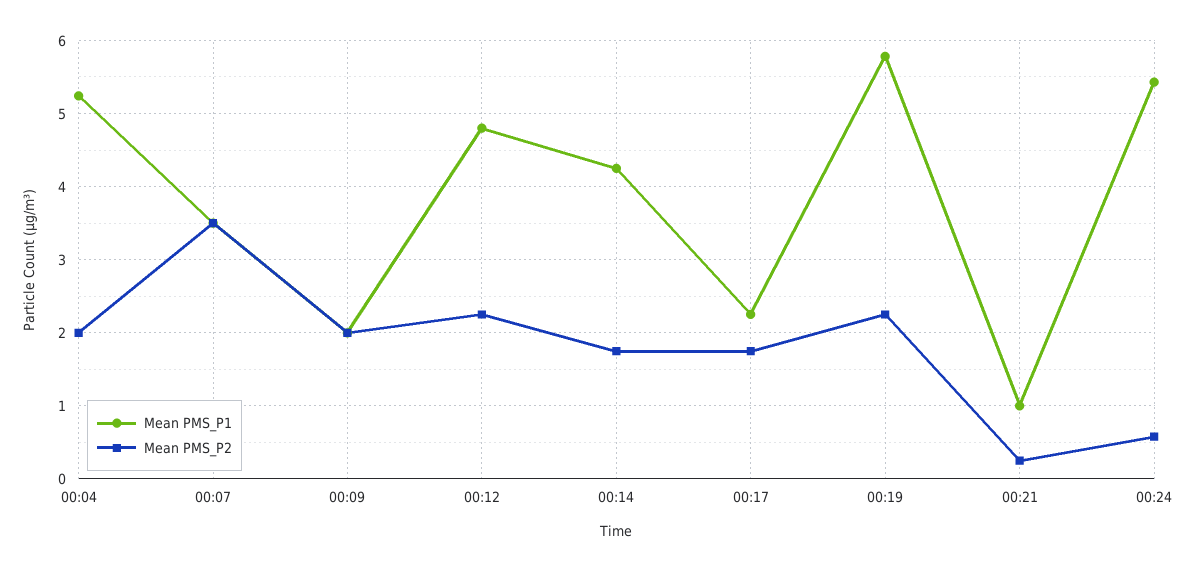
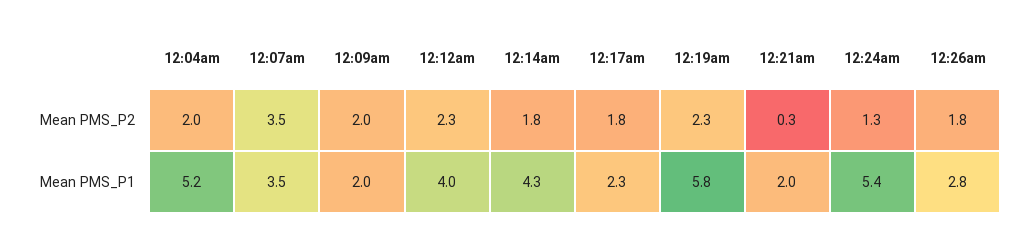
Mean PMS_P1, 00:12: 4.8 -> 4
Mean PMS_P1, 00:21: 1 -> 2
Mean PMS_P2, 00:24: 0.6 -> 1.3
Mean PMS_P2, 12:26am: none -> 1.8
Mean PMS_P1, 12:26am: none -> 2.8

